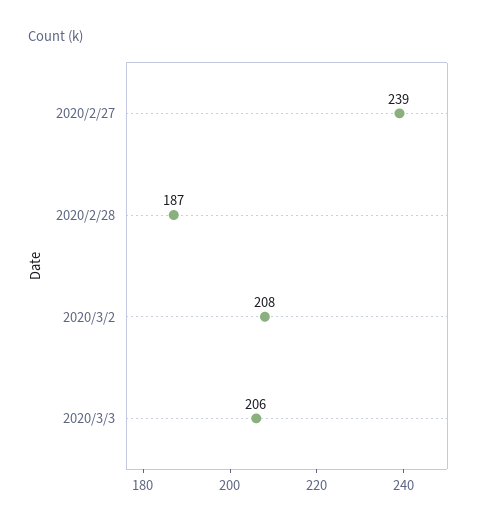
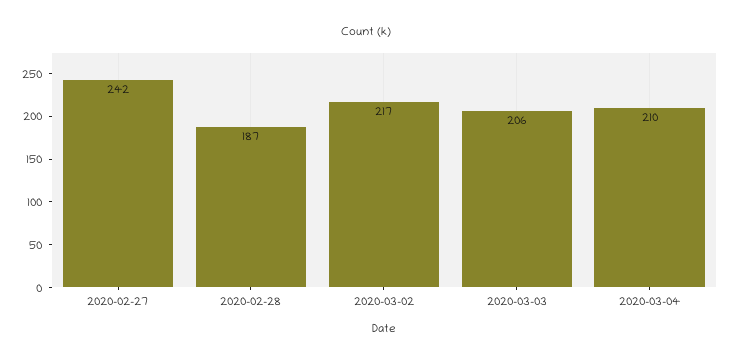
2020/2/27: 239 -> 242
2020/3/2: 208 -> 217
2020-03-04: none -> 210

